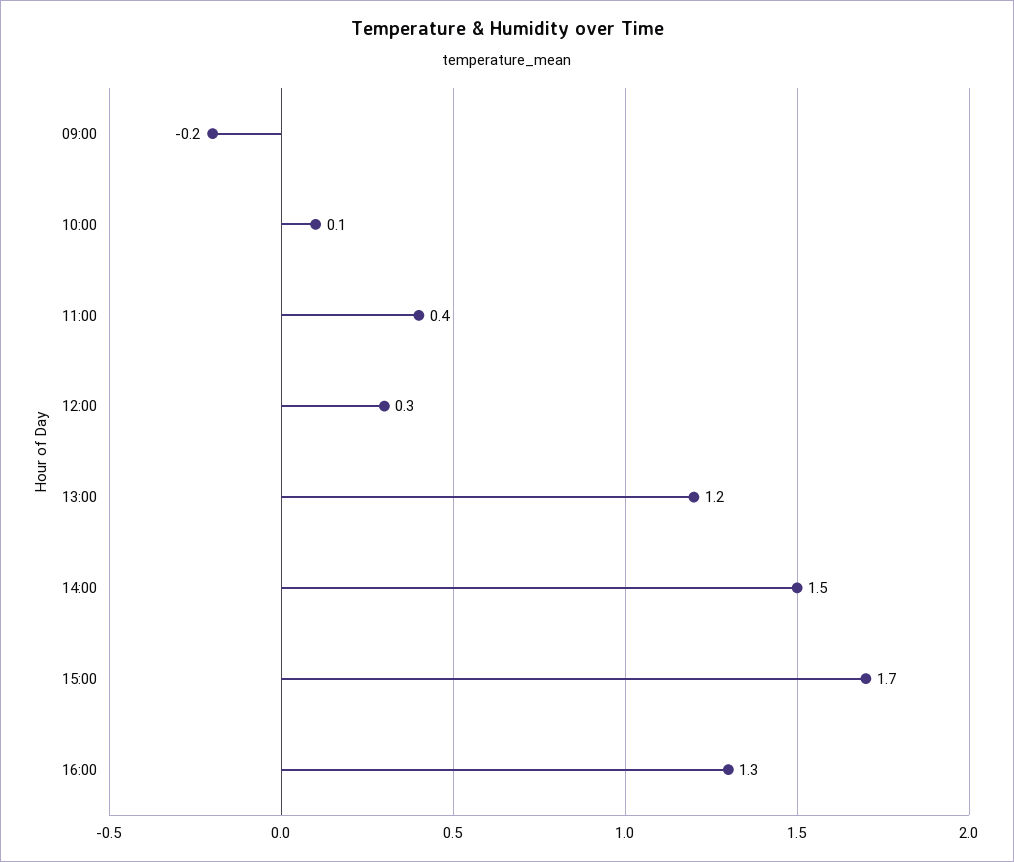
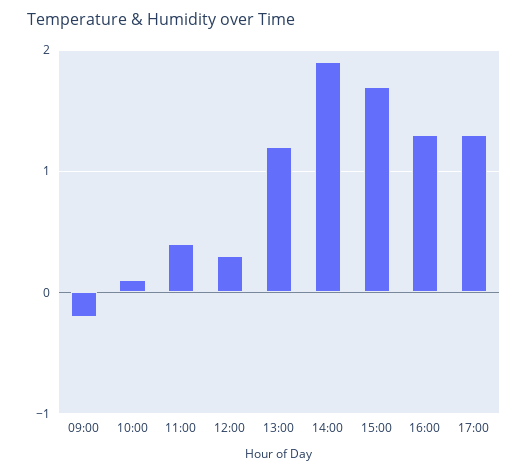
14:00: 1.5 -> 1.9
17:00: none -> 1.3

